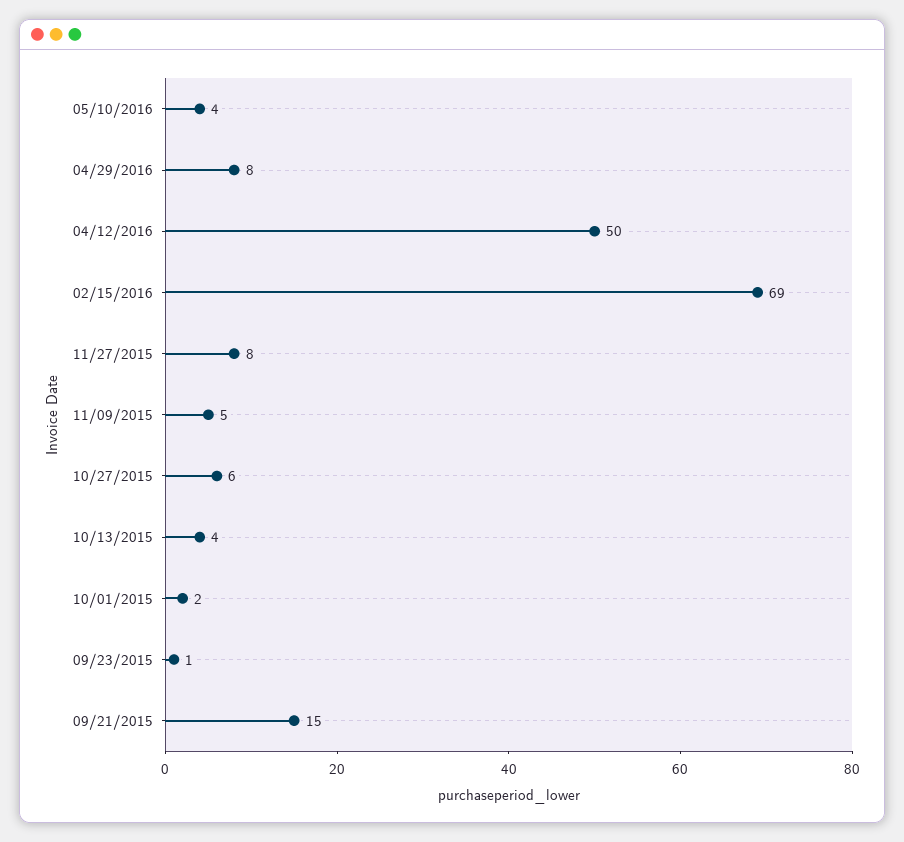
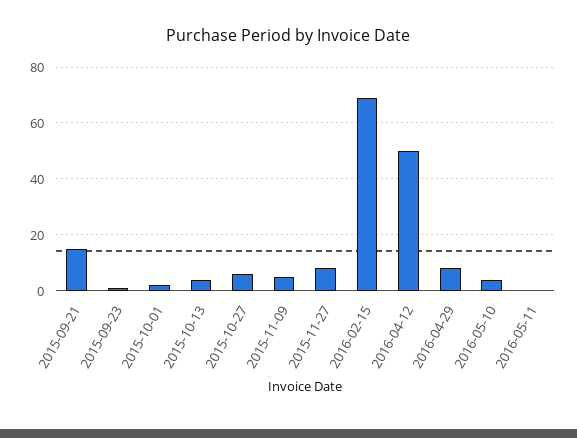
2016-05-11: none -> 0

